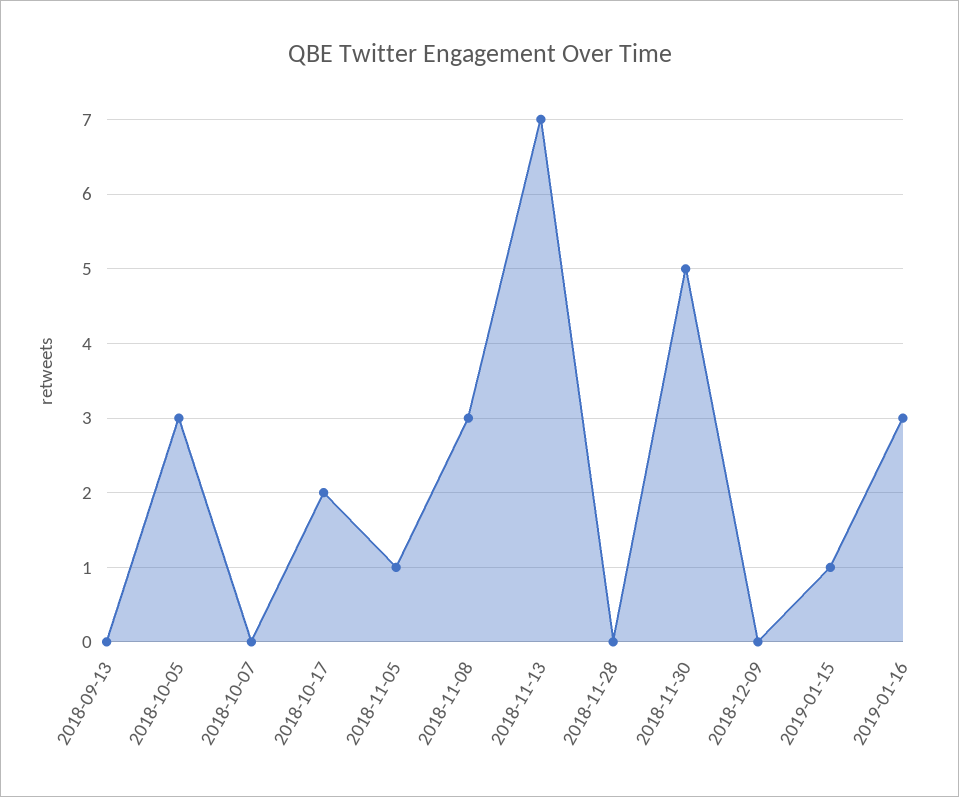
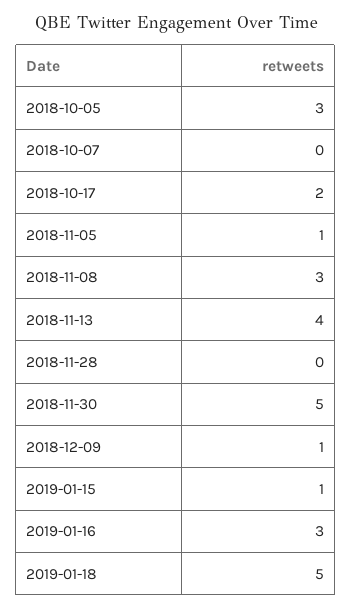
2018-09-13: 0 -> none
2018-11-13: 7 -> 4
2018-12-09: 0 -> 1
2019-01-18: none -> 5

